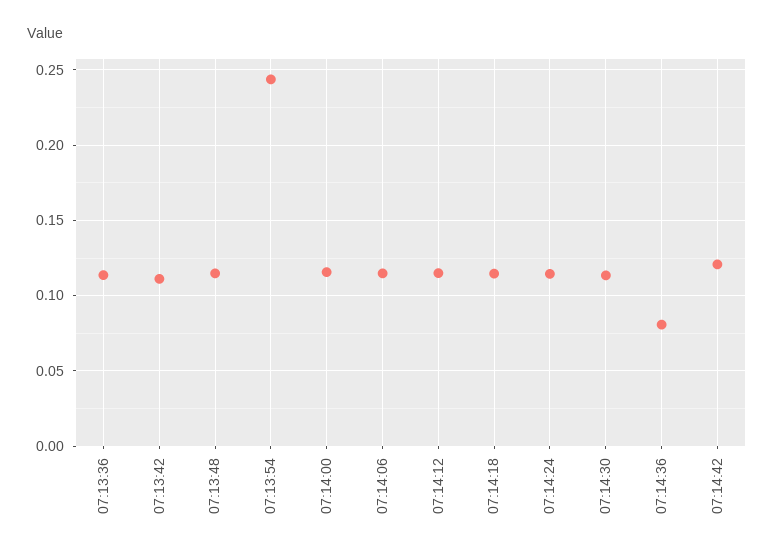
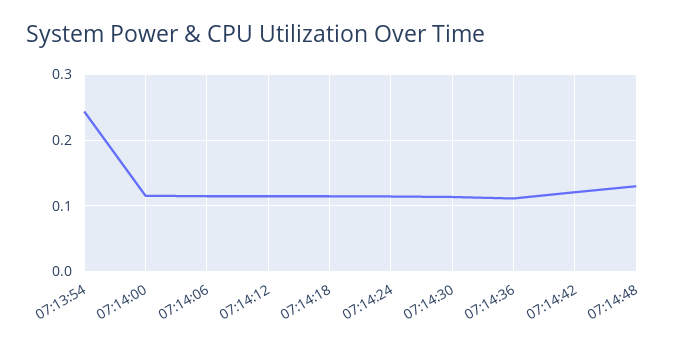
07:13:36: 0.115 -> none
07:13:42: 0.11 -> none
07:13:48: 0.115 -> none
07:14:36: 0.08 -> 0.11
07:14:48: none -> 0.13

